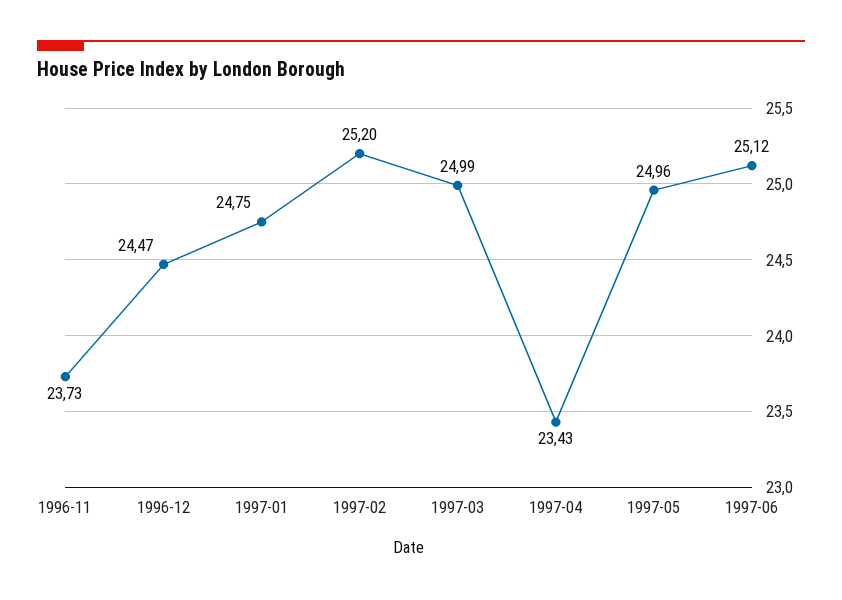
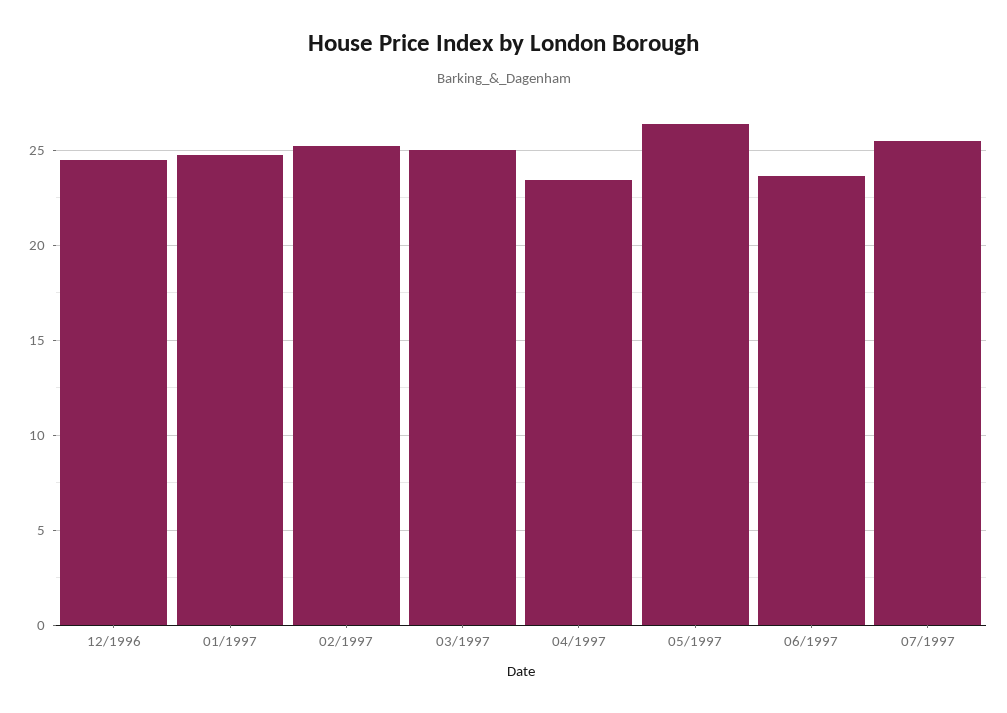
1996-11: 23.73 -> none
1997-05: 24.96 -> 26.5
1997-06: 25.12 -> 23.5
07/1997: none -> 25.5

